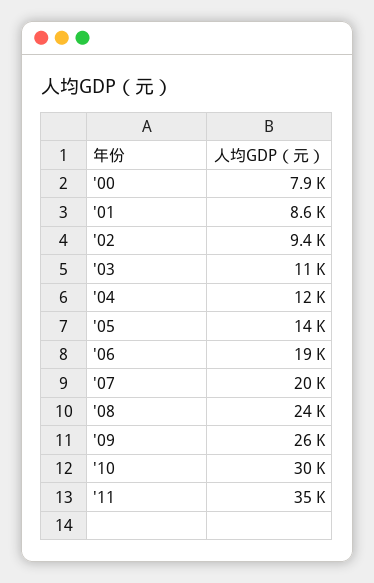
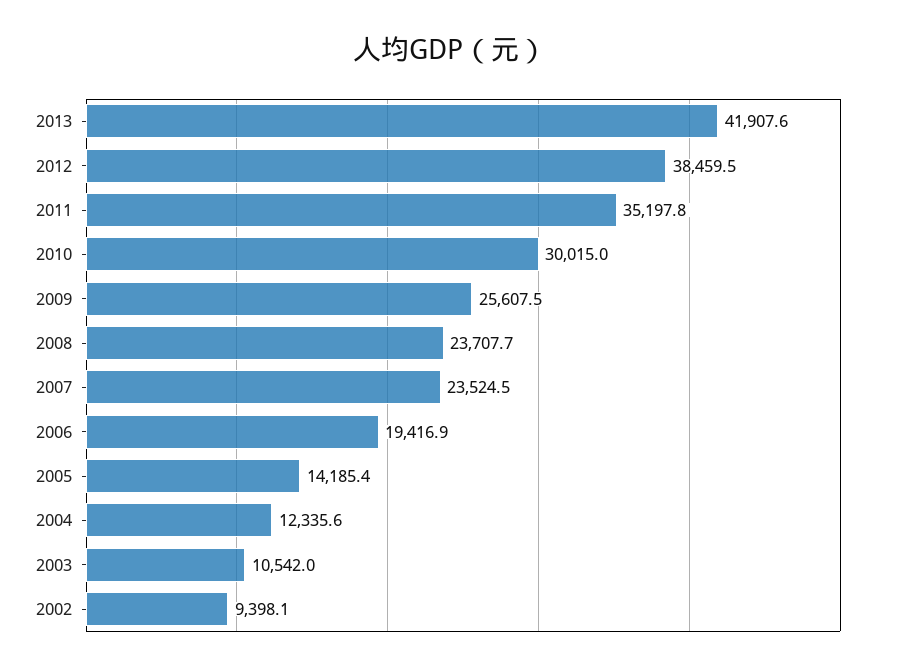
'00: 7900 -> none
'01: 8600 -> none
'07: 20000 -> 23524.5
2013: none -> 41907.6
2012: none -> 38459.5

